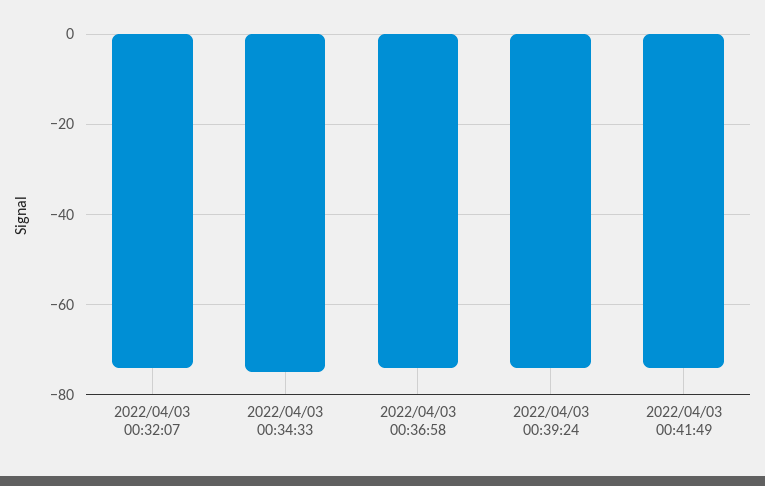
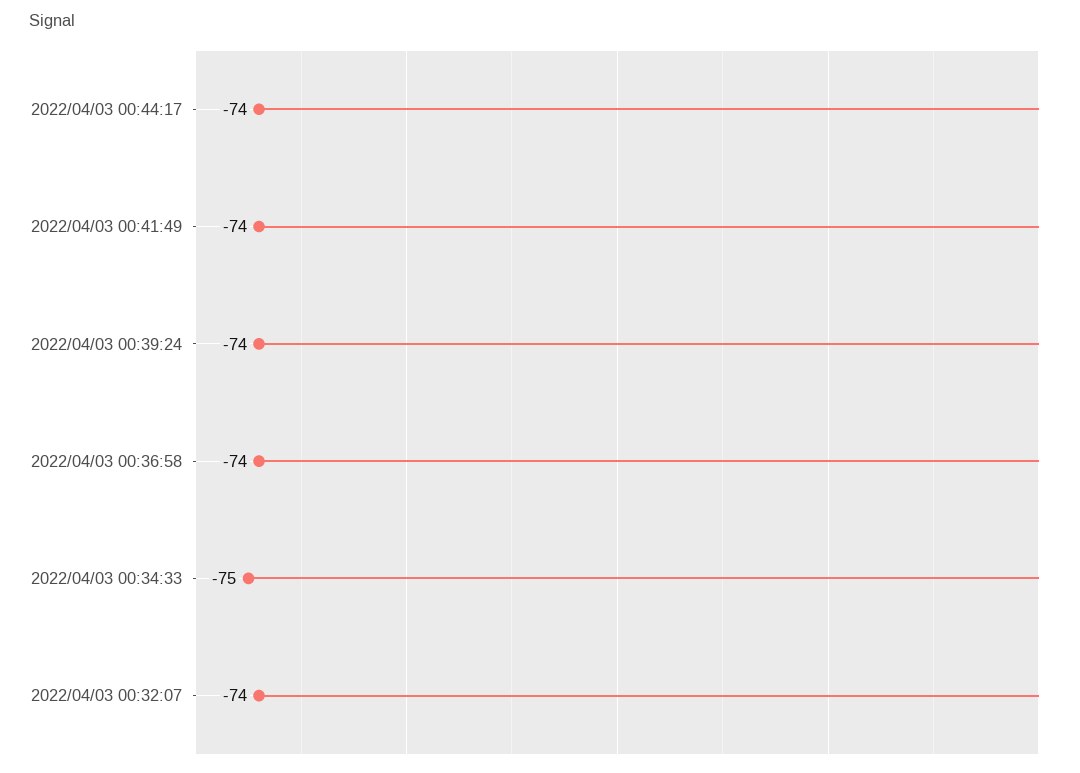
2022/04/03 00:44:17: none -> -74

